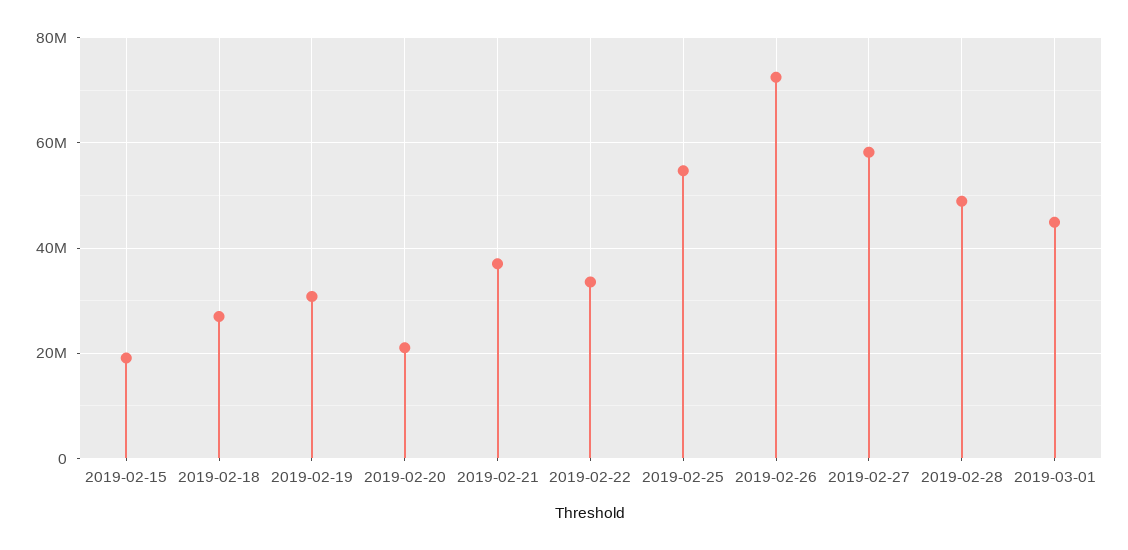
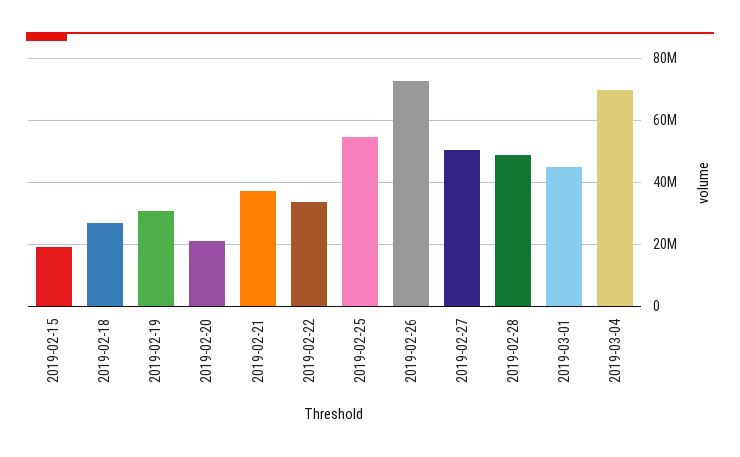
2019-02-27: 58000000 -> 50000000
2019-03-04: none -> 70000000

